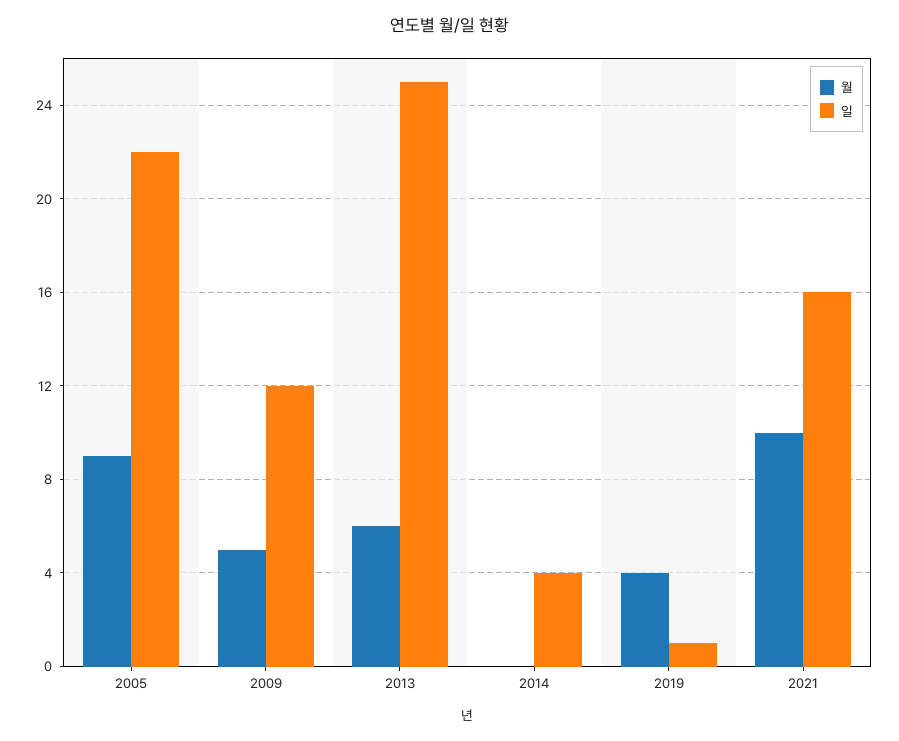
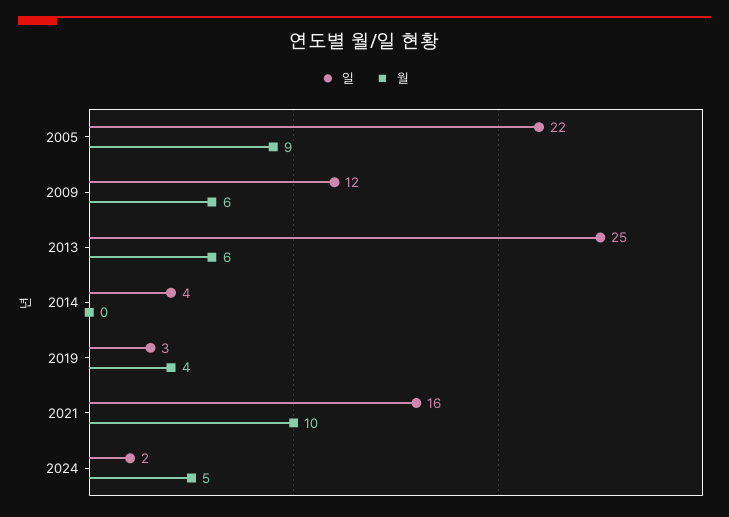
월, 2009: 5 -> 6
일, 2019: 1 -> 3
일, 2024: none -> 2
월, 2024: none -> 5

